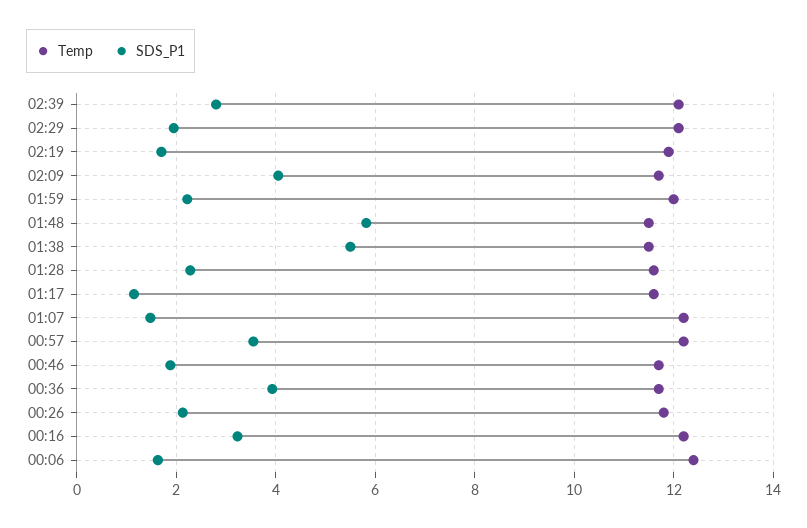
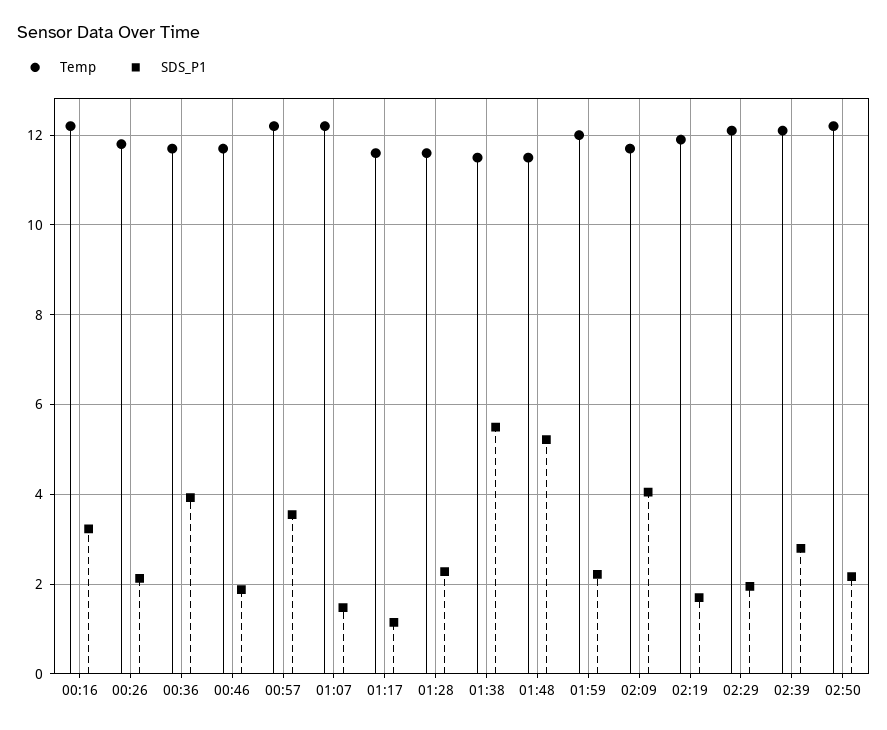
SDS_P1, 01:48: 5.8 -> 5.2
Temp, 00:06: 12.4 -> none
SDS_P1, 00:06: 1.6 -> none
Temp, 02:50: none -> 12.2
SDS_P1, 02:50: none -> 2.2

